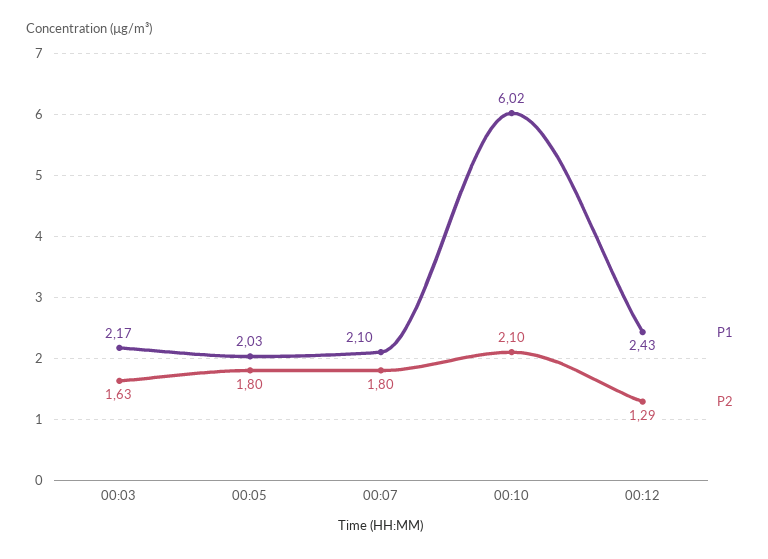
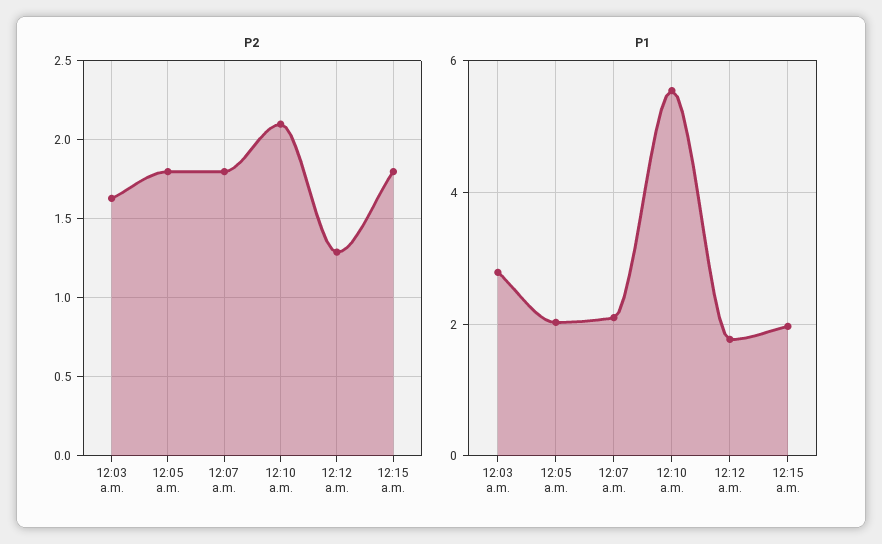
P1, 00:03: 2.17 -> 2.8
P1, 00:10: 6.02 -> 5.6
P1, 00:12: 2.43 -> 1.8
P2, 12:15 a.m.: none -> 1.8
P1, 12:15 a.m.: none -> 2

